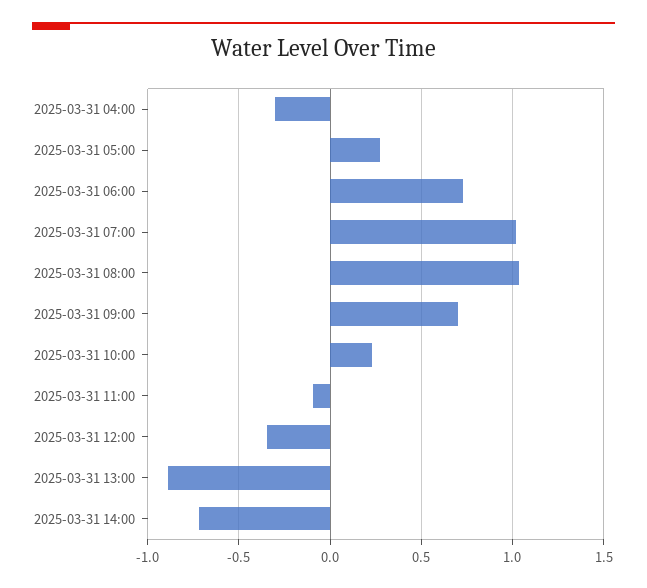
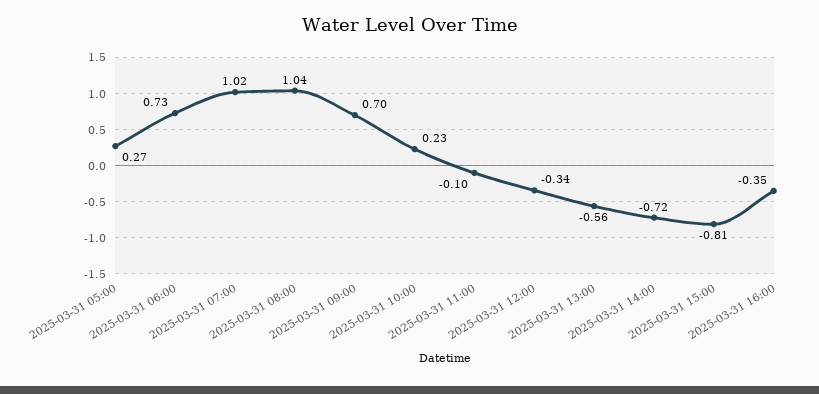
2025-03-31 04:00: -0.3 -> none
2025-03-31 13:00: -0.9 -> -0.56
2025-03-31 15:00: none -> -0.81
2025-03-31 16:00: none -> -0.35

